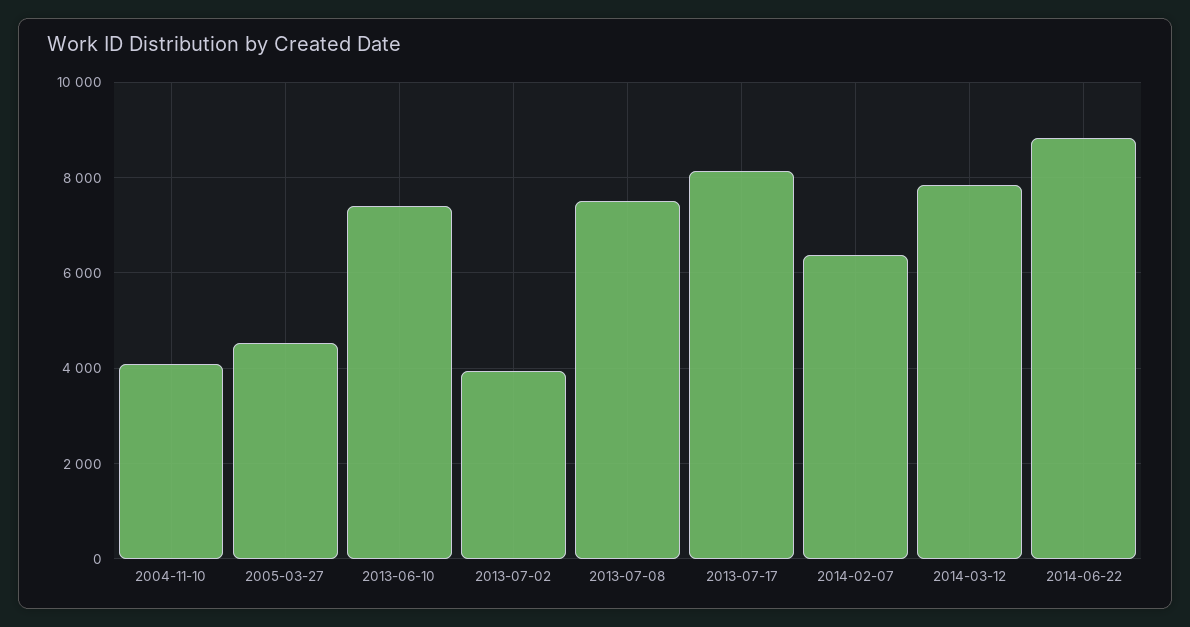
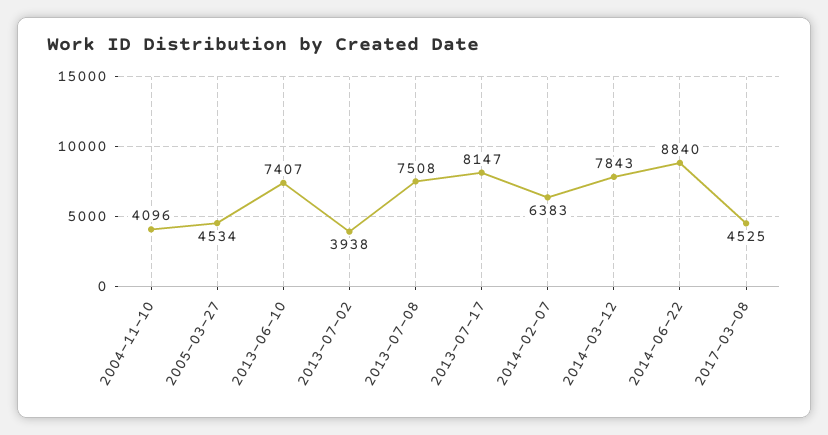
2017-03-08: none -> 4525

